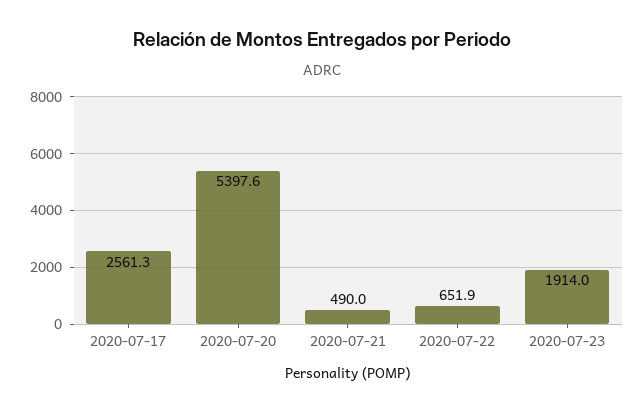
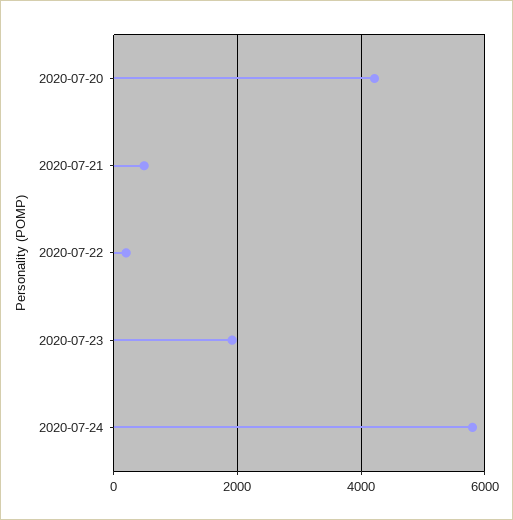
2020-07-17: 2561.3 -> none
2020-07-20: 5397.6 -> 4200
2020-07-22: 651.9 -> 200
2020-07-24: none -> 5800

